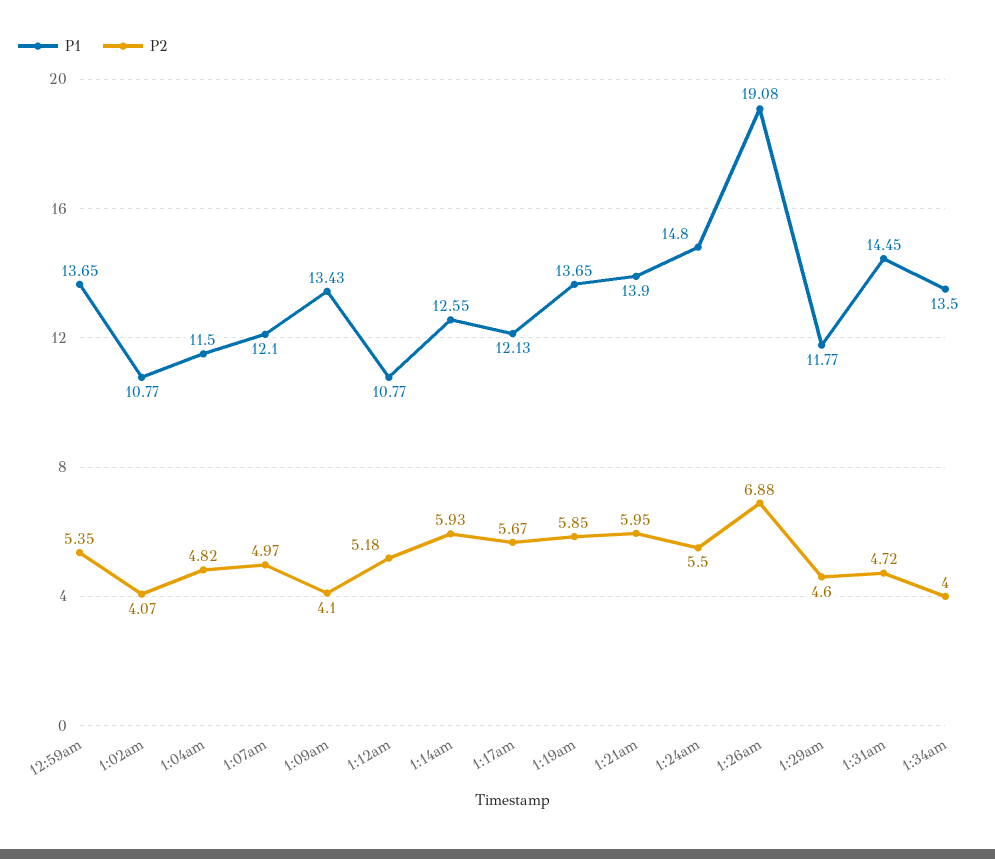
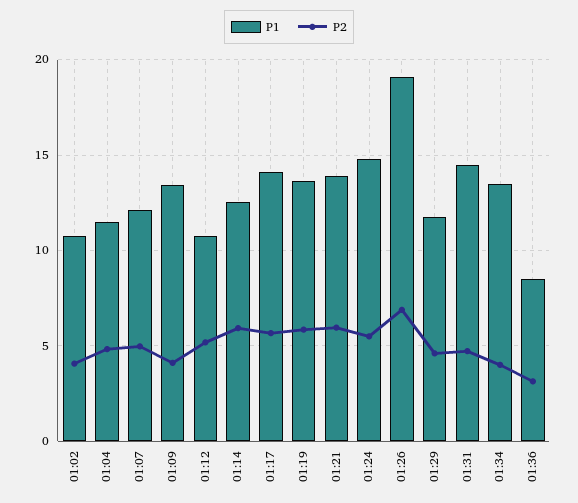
P1, 12:59am: 13.65 -> none
P2, 12:59am: 5.35 -> none
P1, 1:17am: 12.13 -> 14
P1, 01:36: none -> 8.5
P2, 01:36: none -> 3

